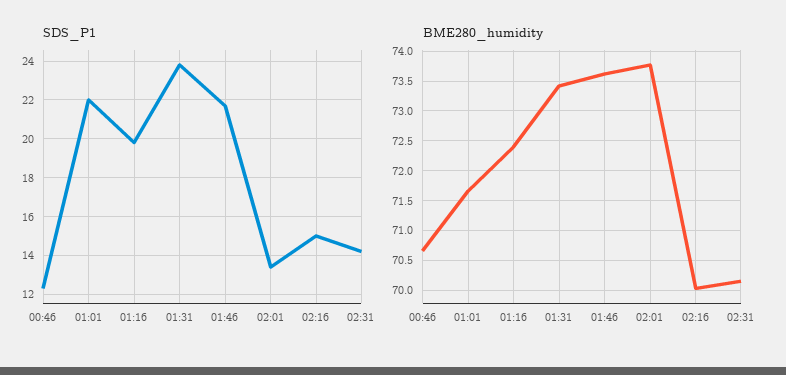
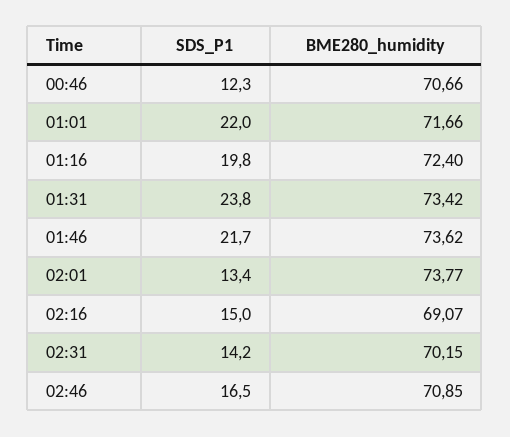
BME280_humidity, 02:16: 70 -> 69.07
SDS_P1, 02:46: none -> 16.5
BME280_humidity, 02:46: none -> 70.85

